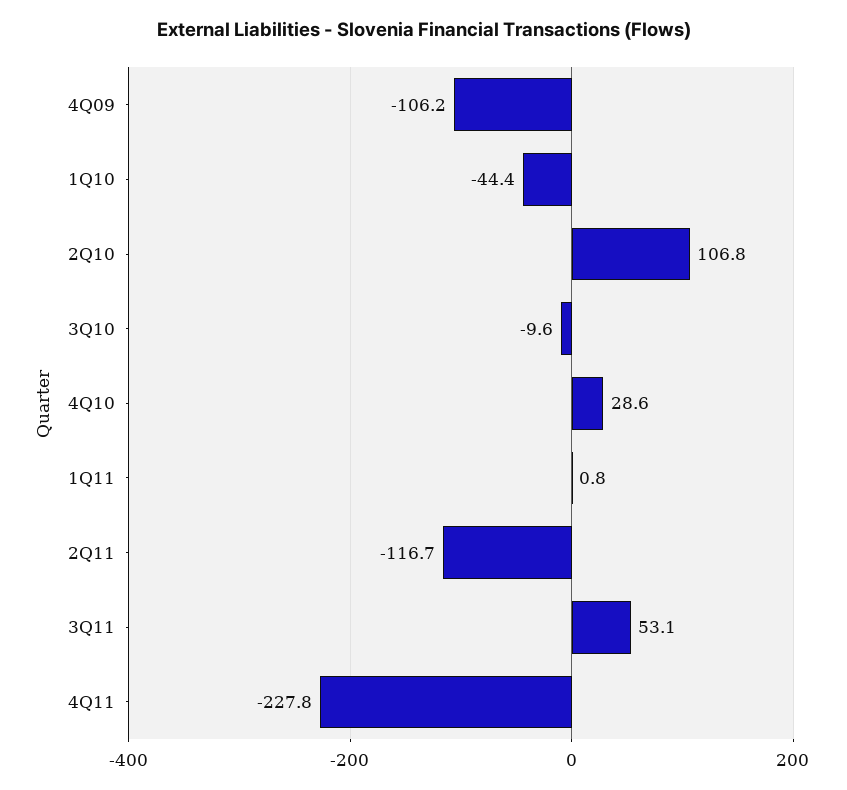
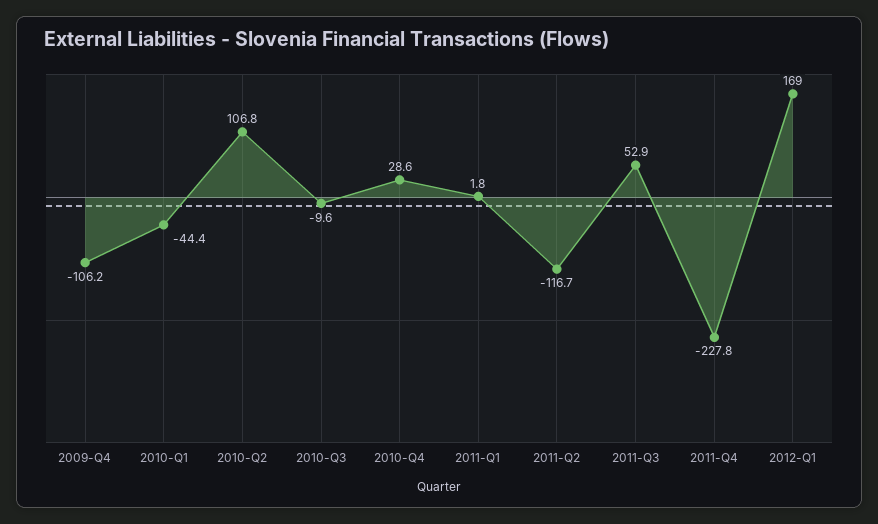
1Q11: 0.8 -> 1.8
3Q11: 53.1 -> 52.9
2012-Q1: none -> 169

